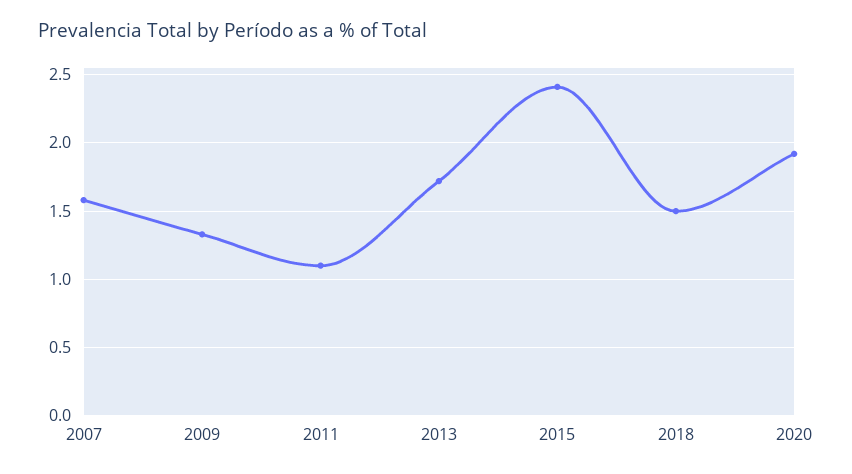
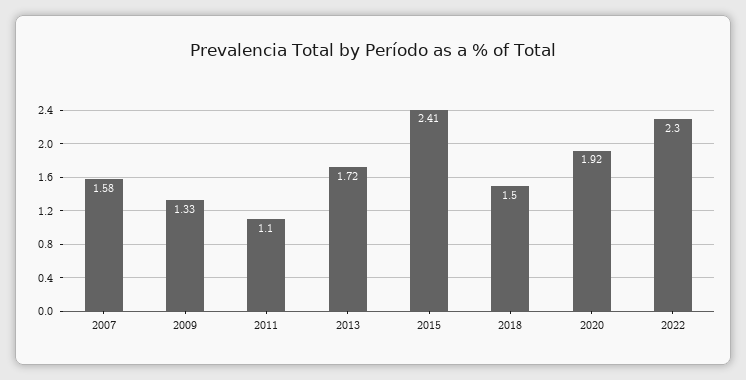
2022: none -> 2.3

